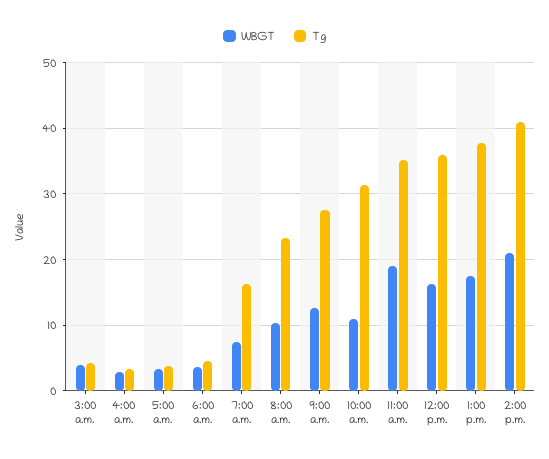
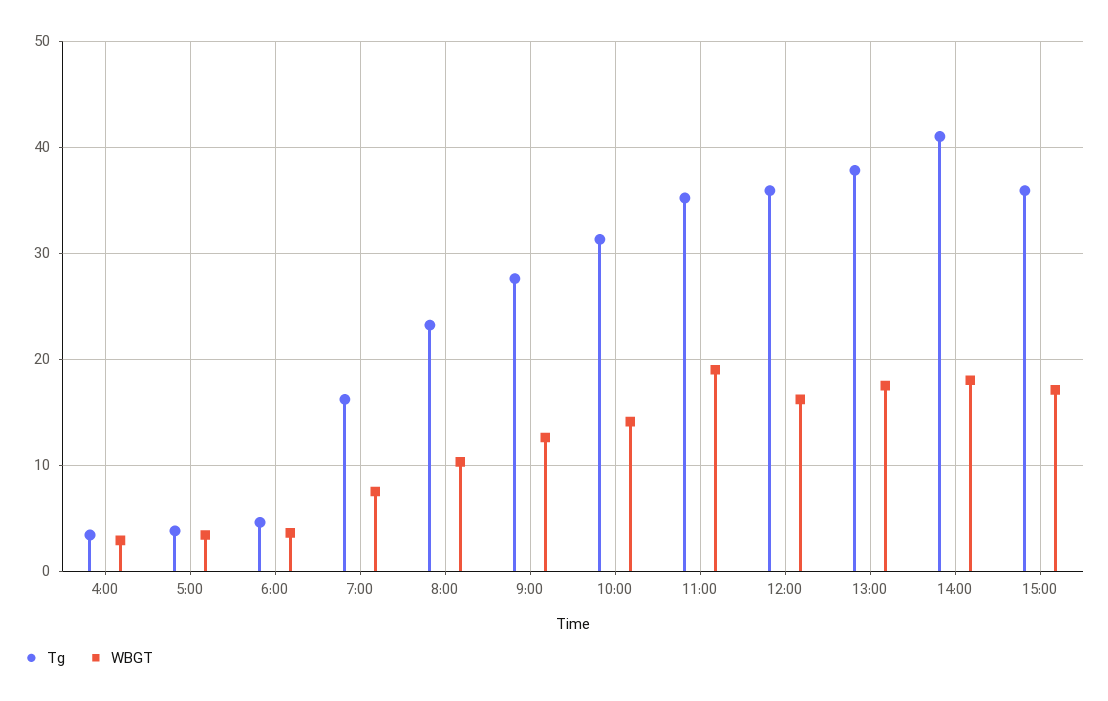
WBGT, 3:00 a.m.: 4 -> none
Tg, 3:00 a.m.: 4 -> none
WBGT, 10:00 a.m.: 11 -> 14
WBGT, 2:00 p.m.: 21 -> 18
Tg, 15:00: none -> 36
WBGT, 15:00: none -> 17

